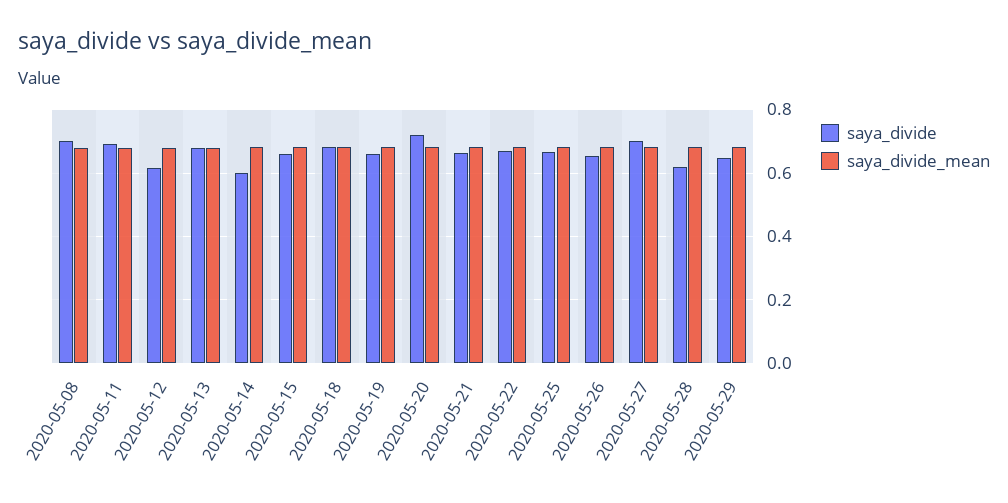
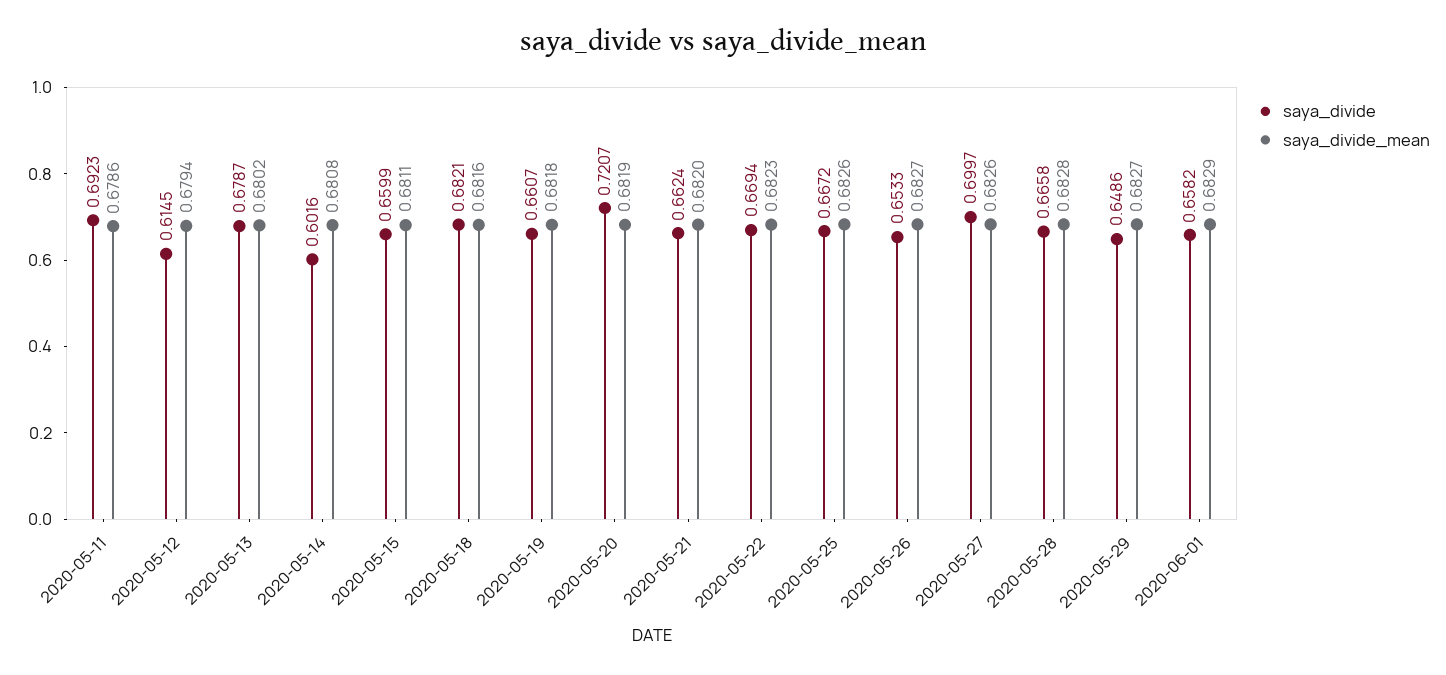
saya_divide, 2020-05-08: 0.7 -> none
saya_divide_mean, 2020-05-08: 0.68 -> none
saya_divide, 2020-05-28: 0.62 -> 0.6658
saya_divide, 2020-06-01: none -> 0.6582
saya_divide_mean, 2020-06-01: none -> 0.6829

